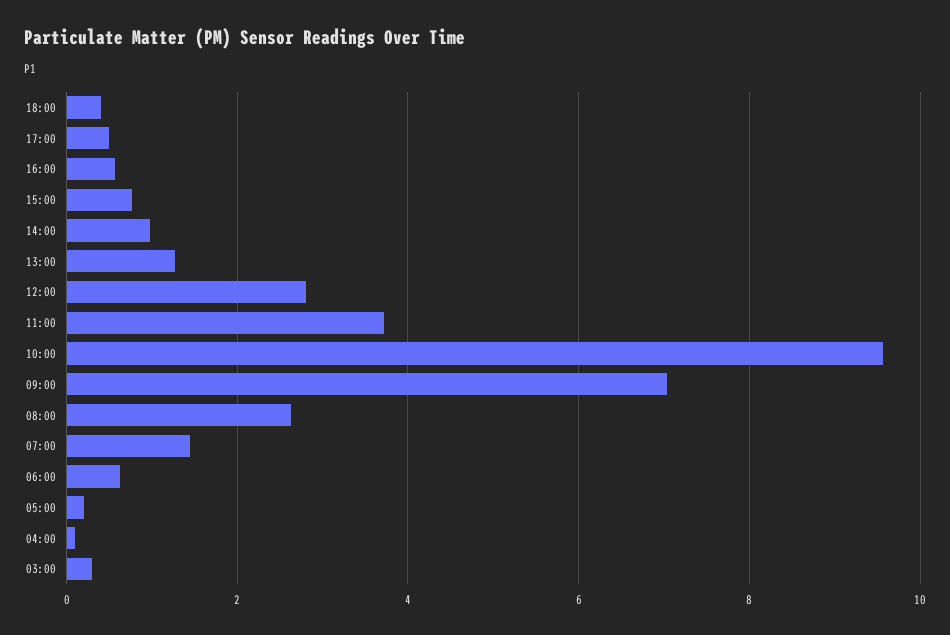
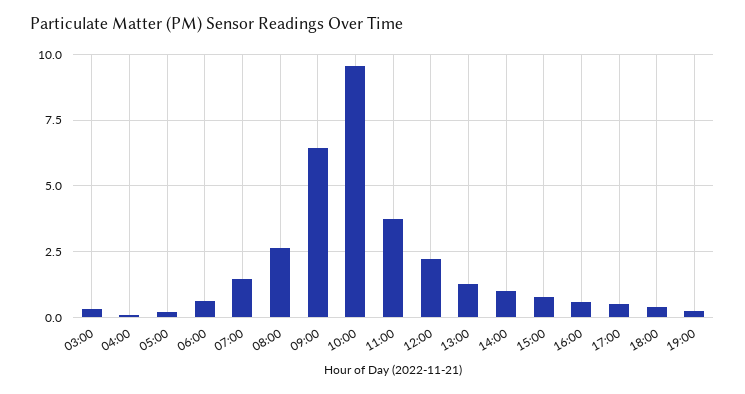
12:00: 2.8 -> 2.25
09:00: 7 -> 6.5
19:00: none -> 0.25

